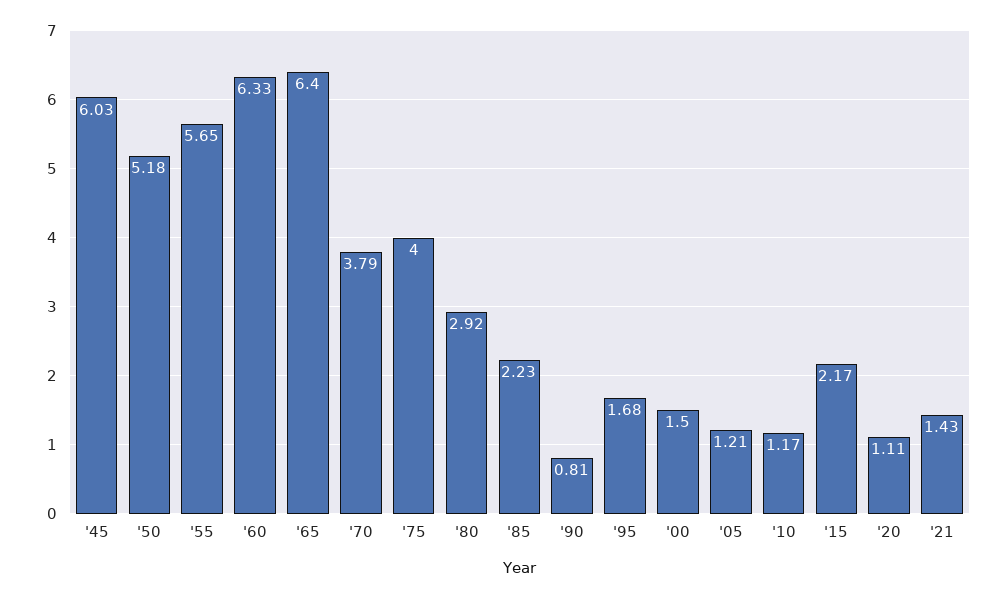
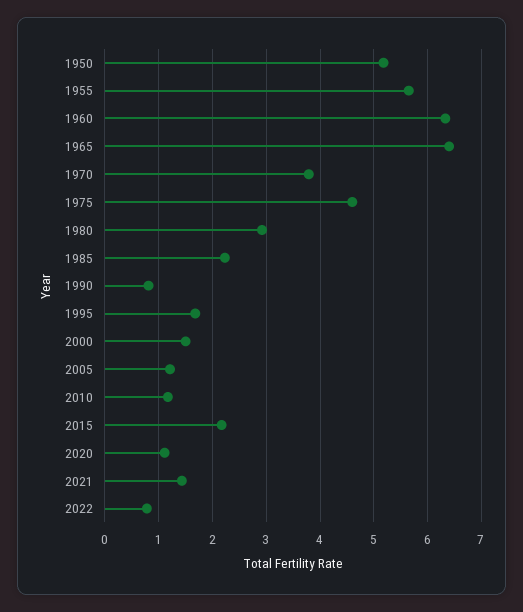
'45: 6.03 -> none
'75: 4 -> 4.6
2022: none -> 0.8

